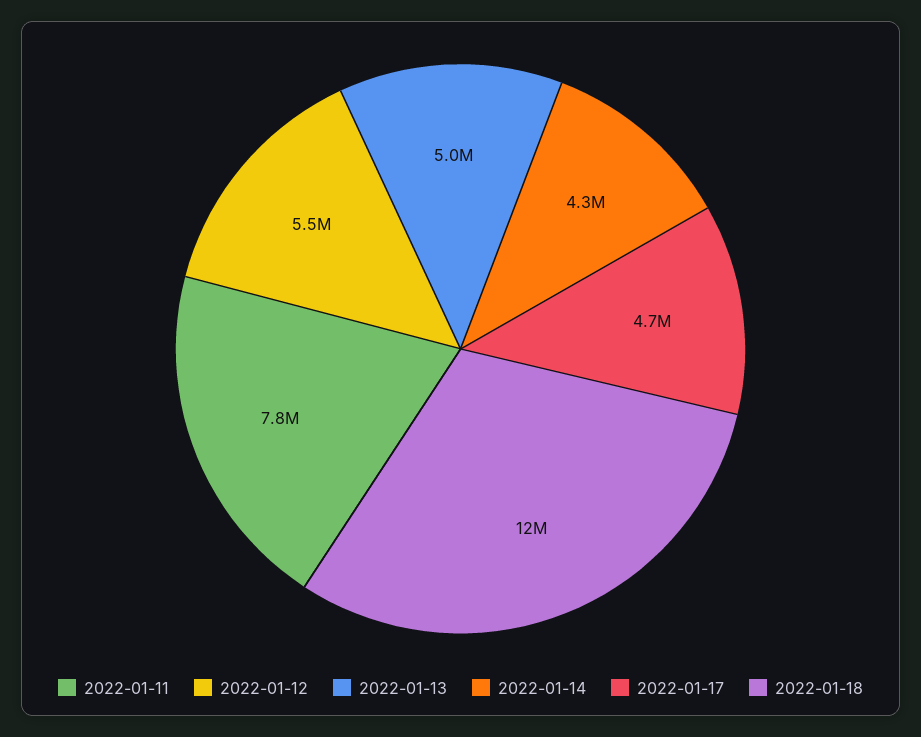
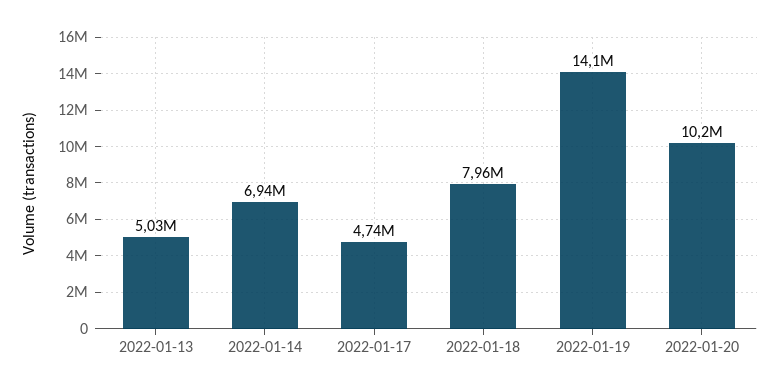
2022-01-11: 7800000 -> none
2022-01-12: 5500000 -> none
2022-01-14: 4300000 -> 6940000
2022-01-18: 12000000 -> 7960000
2022-01-19: none -> 14100000
2022-01-20: none -> 10200000

